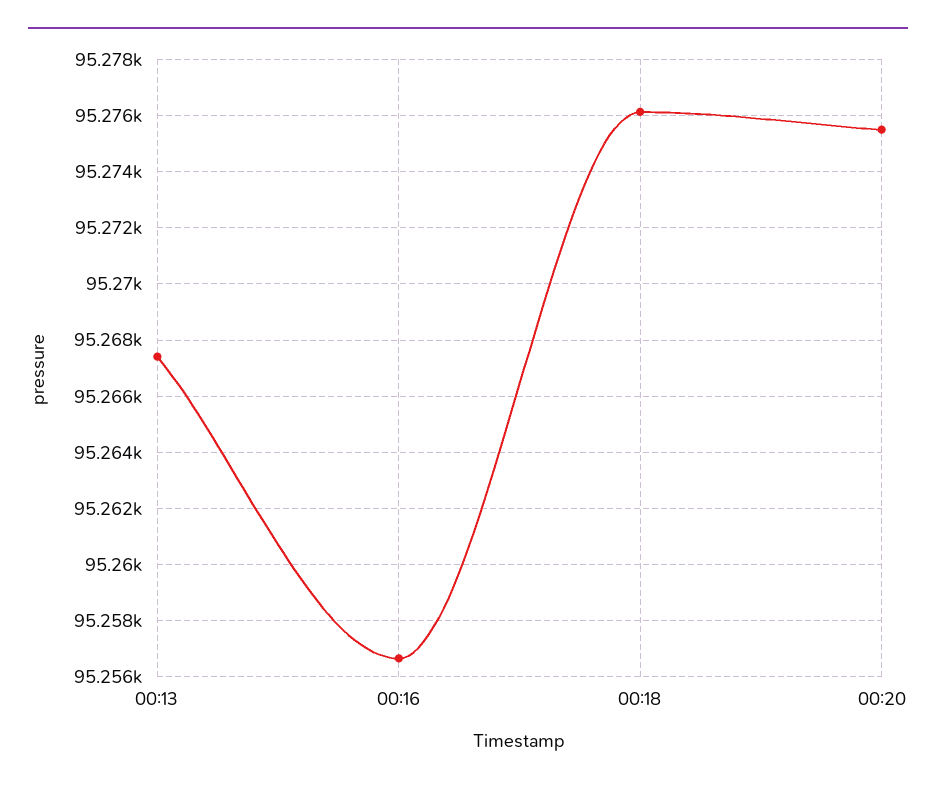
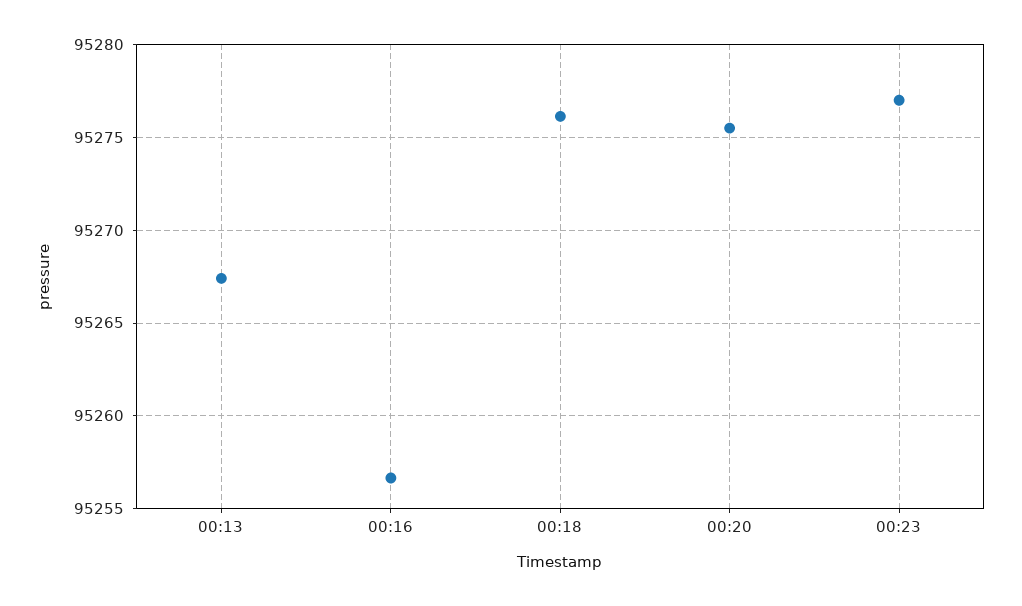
00:23: none -> 95277

